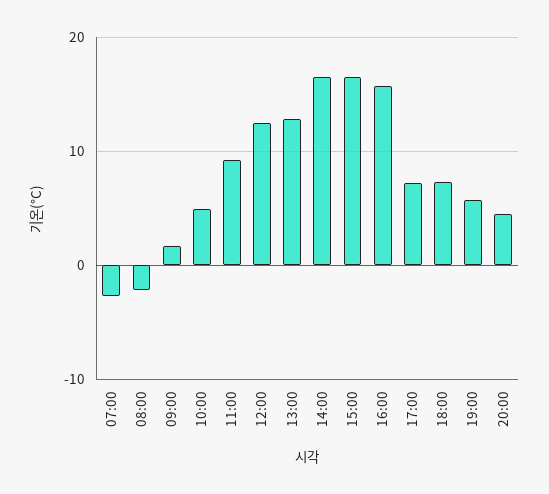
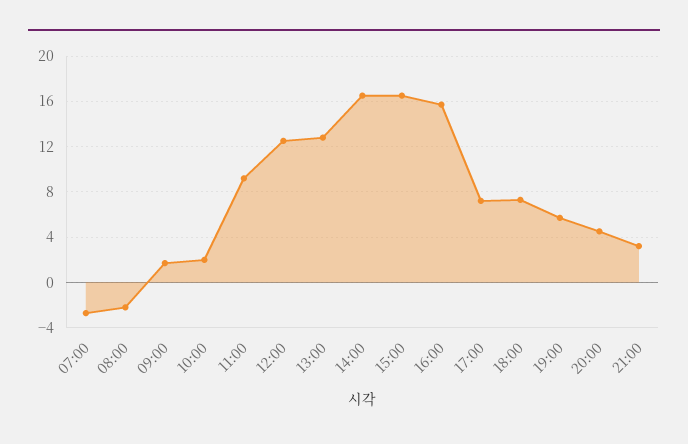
10:00: 5 -> 2
21:00: none -> 3

